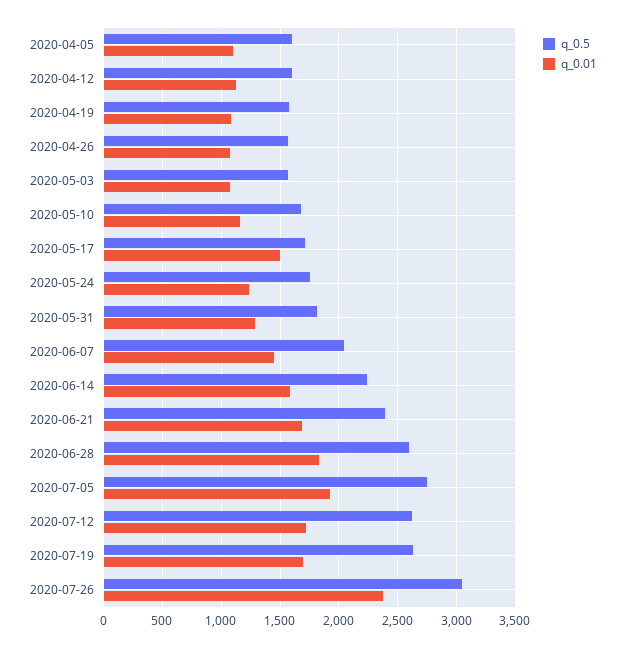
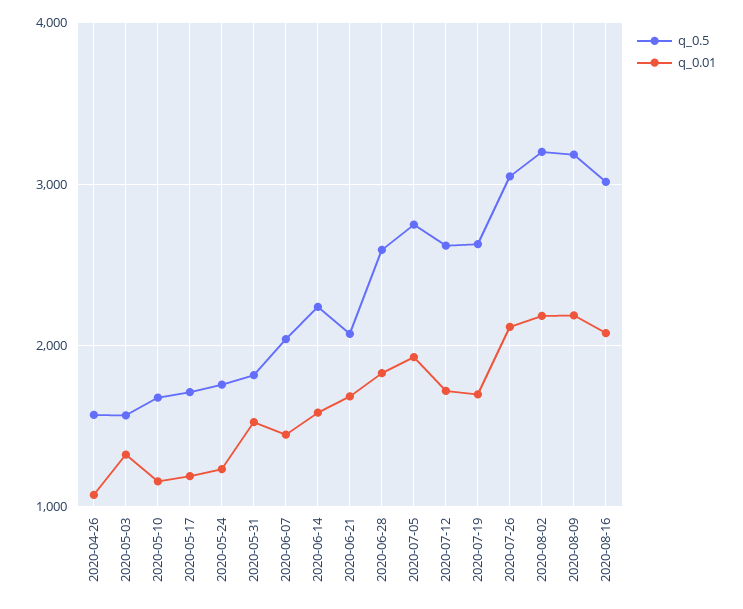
q_0.5, 2020-04-05: 1600 -> none
q_0.01, 2020-04-05: 1100 -> none
q_0.5, 2020-04-12: 1600 -> none
q_0.01, 2020-04-12: 1100 -> none
q_0.5, 2020-04-19: 1600 -> none
q_0.01, 2020-04-19: 1100 -> none
q_0.01, 2020-05-03: 1100 -> 1300
q_0.01, 2020-05-17: 1500 -> 1200
q_0.01, 2020-05-31: 1300 -> 1500
q_0.5, 2020-06-21: 2400 -> 2100
q_0.01, 2020-07-26: 2400 -> 2100
q_0.5, 2020-08-02: none -> 3200
q_0.01, 2020-08-02: none -> 2200
q_0.5, 2020-08-09: none -> 3200
q_0.01, 2020-08-09: none -> 2200
q_0.5, 2020-08-16: none -> 3000
q_0.01, 2020-08-16: none -> 2100

